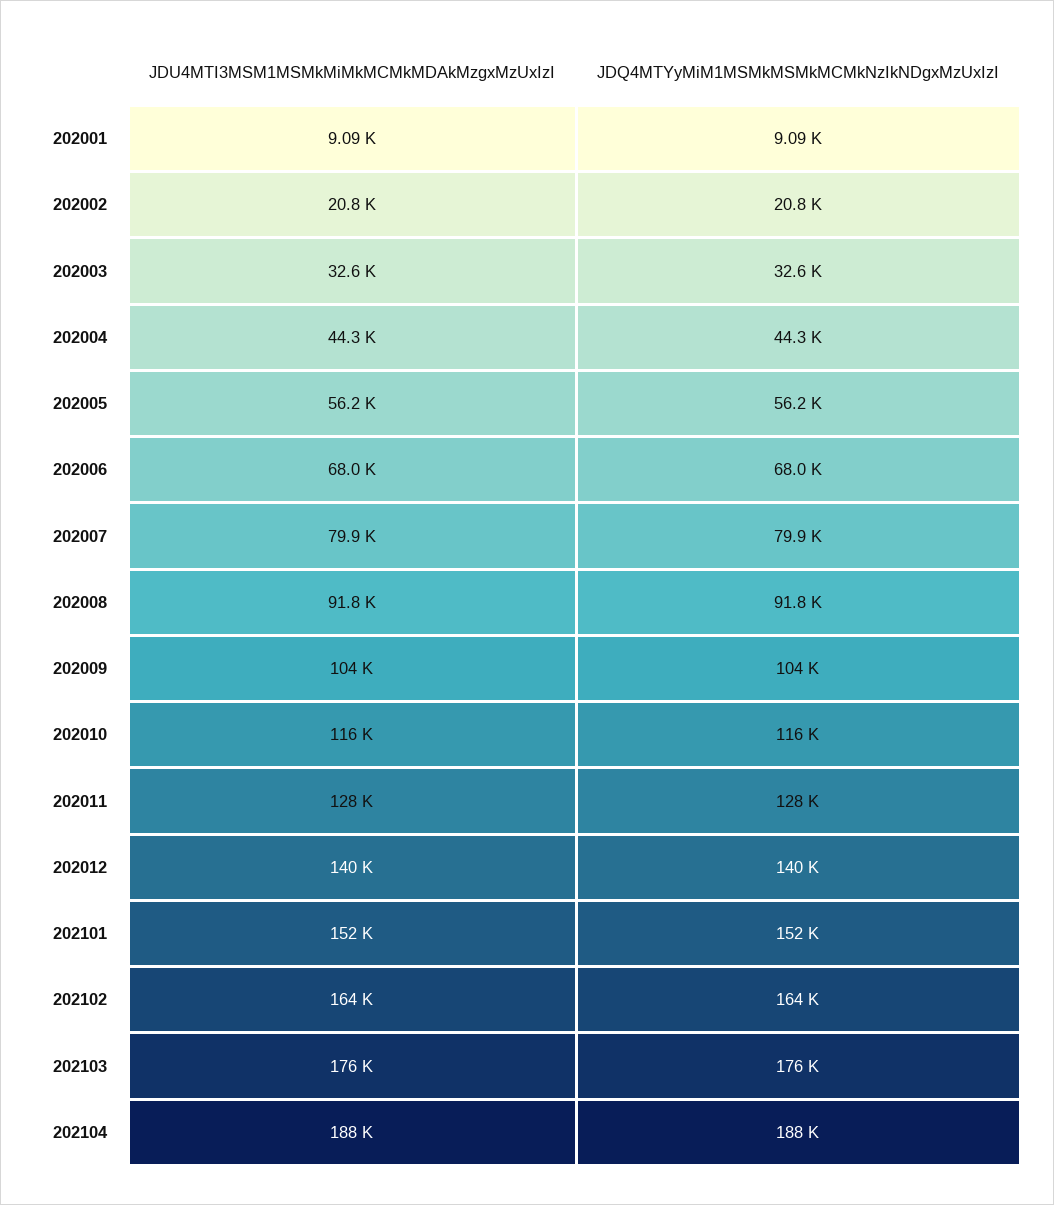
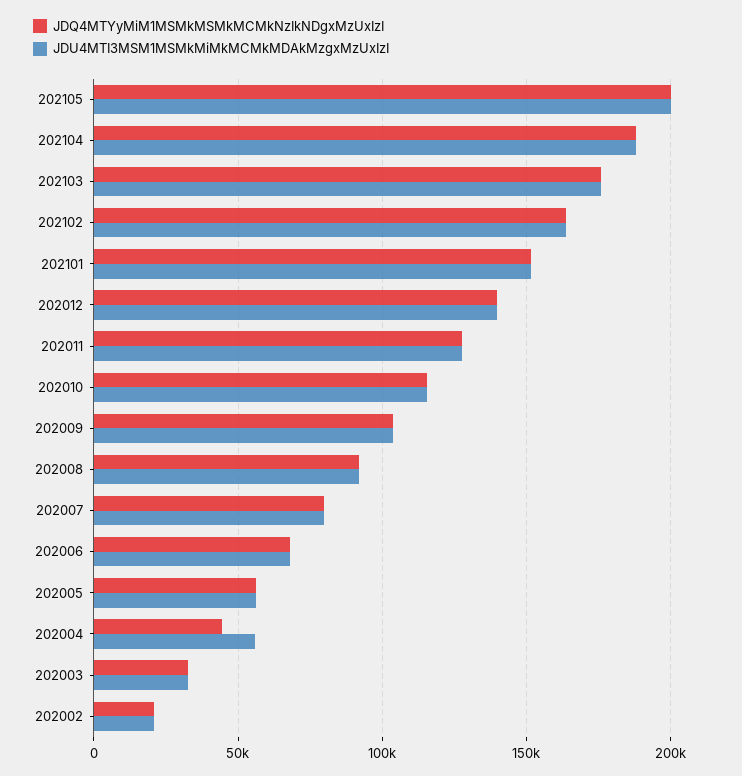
JDU4MTI3MSM1MSMkMiMkMCMkMDAkMzgxMzUxIzI, 202001: 9090 -> none
JDQ4MTYyMiM1MSMkMSMkMCMkNzIkNDgxMzUxIzI, 202001: 9090 -> none
JDU4MTI3MSM1MSMkMiMkMCMkMDAkMzgxMzUxIzI, 202004: 44300 -> 55000
JDQ4MTYyMiM1MSMkMSMkMCMkNzIkNDgxMzUxIzI, 202105: none -> 200000
JDU4MTI3MSM1MSMkMiMkMCMkMDAkMzgxMzUxIzI, 202105: none -> 200000

